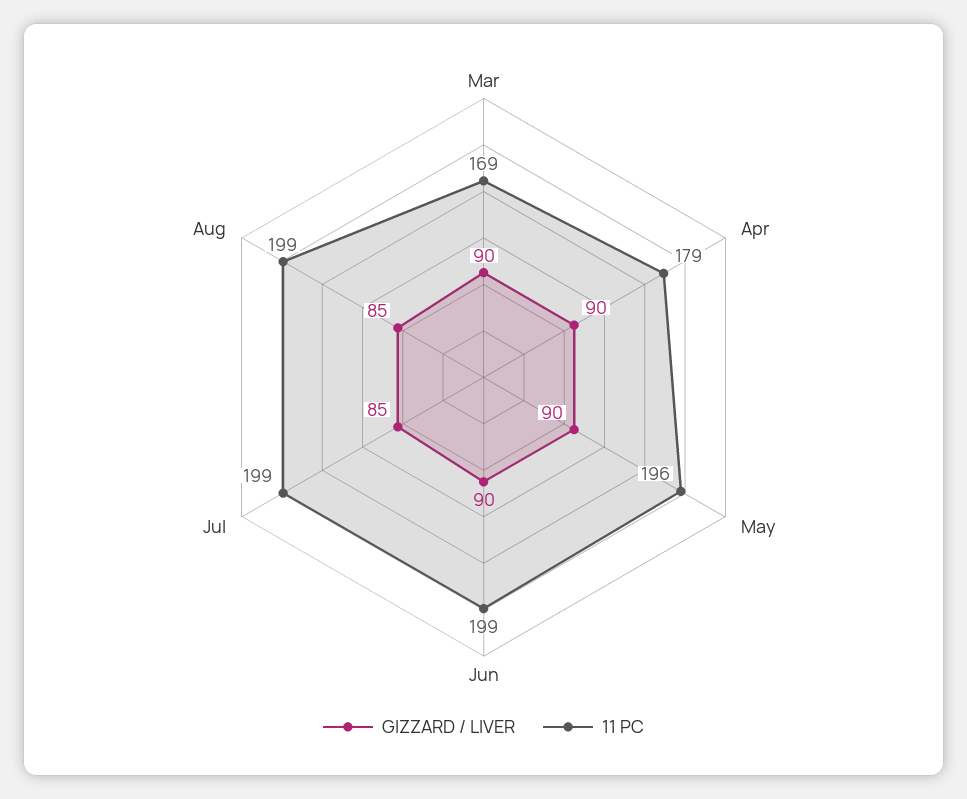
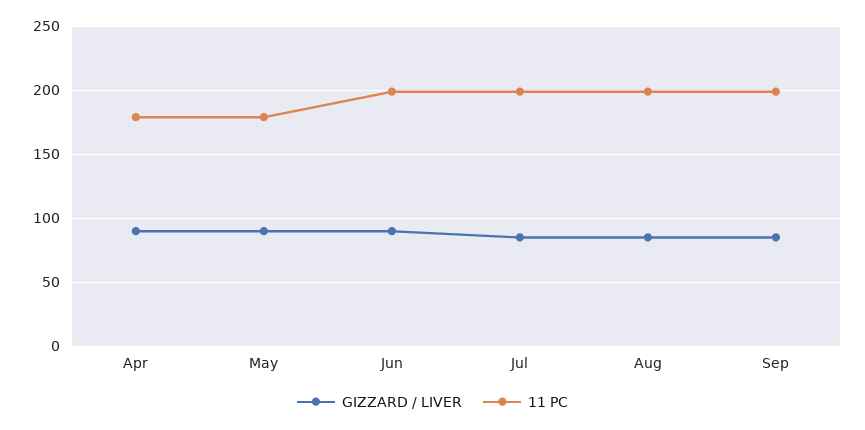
GIZZARD / LIVER, Mar: 90 -> none
11 PC, Mar: 169 -> none
11 PC, May: 196 -> 180
GIZZARD / LIVER, Sep: none -> 85
11 PC, Sep: none -> 200

